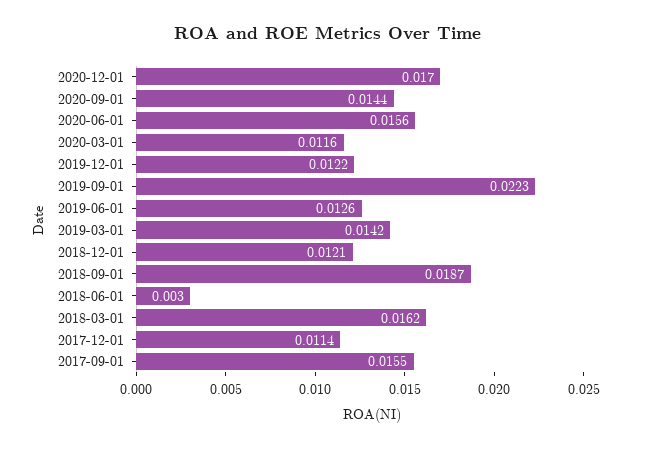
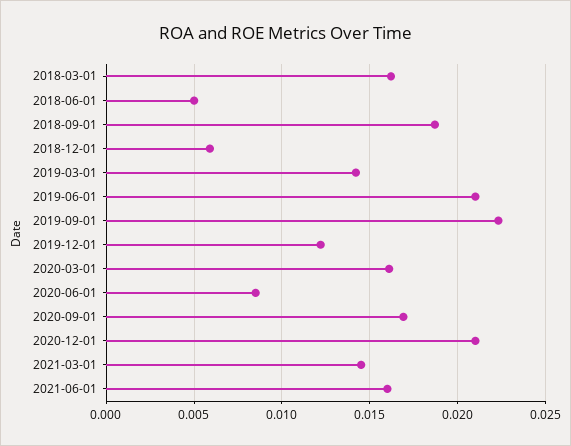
2020-12-01: 0.017 -> 0.021
2020-09-01: 0.0144 -> 0.017
2020-06-01: 0.0156 -> 0.0085
2020-03-01: 0.0116 -> 0.016
2019-06-01: 0.0126 -> 0.021
2018-12-01: 0.0121 -> 0.006
2018-06-01: 0.003 -> 0.005
2017-12-01: 0.0114 -> none
2017-09-01: 0.0155 -> none
2021-03-01: none -> 0.0145
2021-06-01: none -> 0.016

